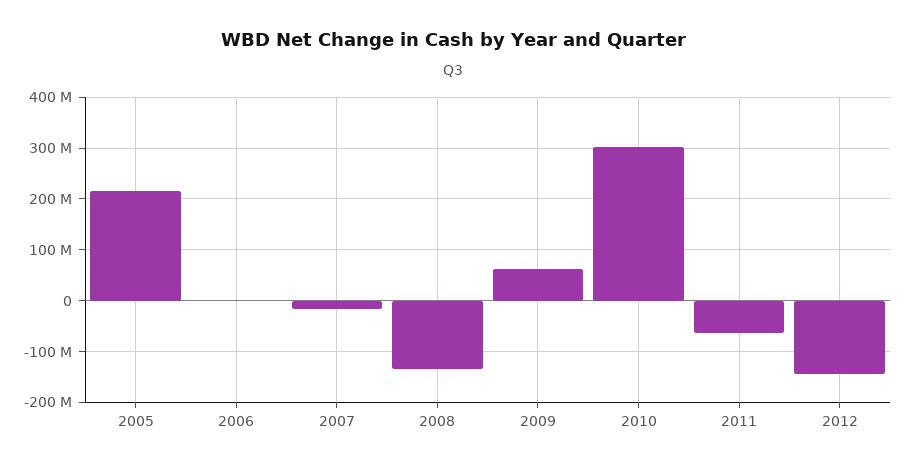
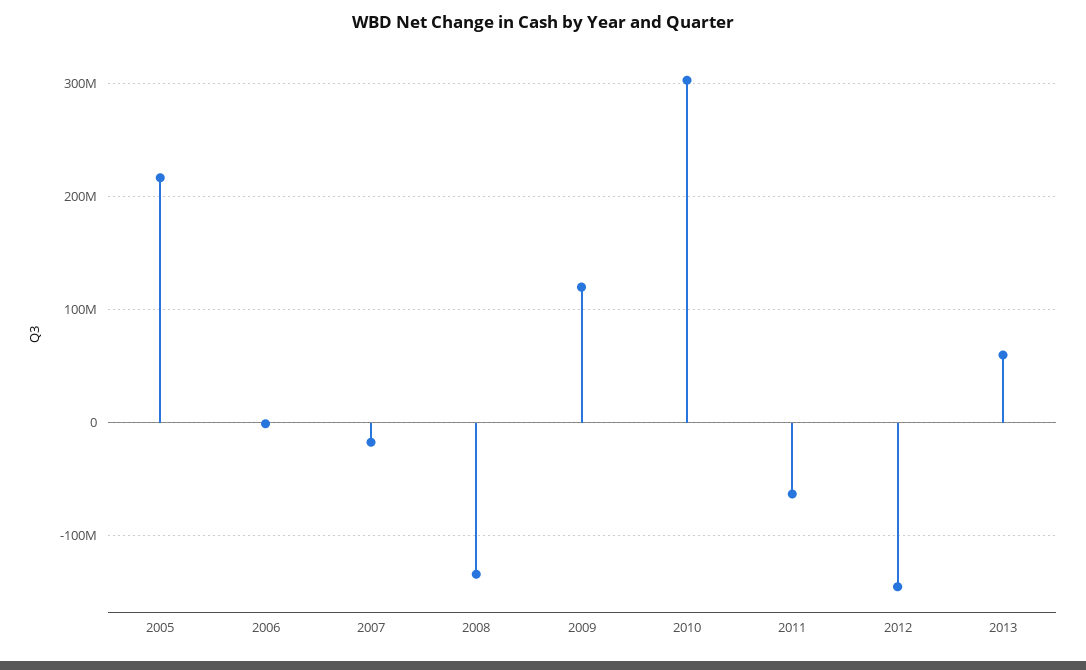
2009: 60000000 -> 120000000
2013: none -> 60000000

